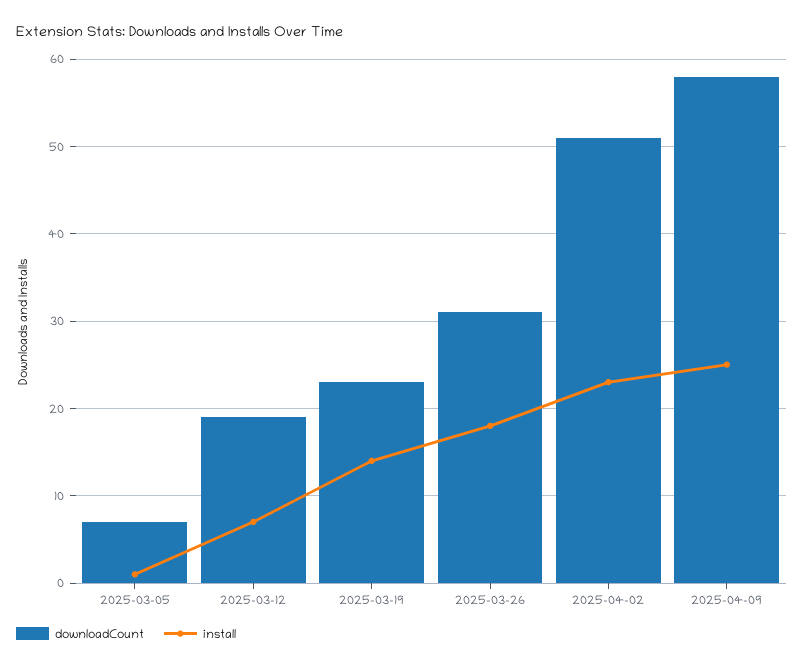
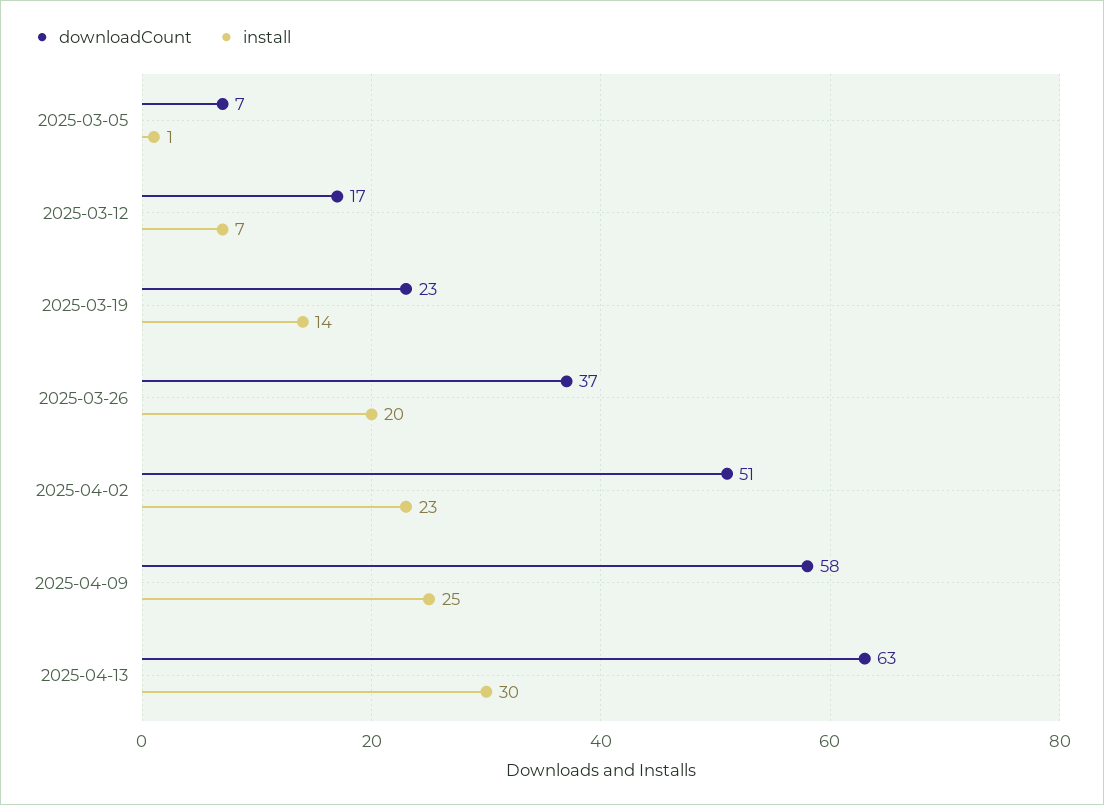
downloadCount, 2025-03-12: 19 -> 17
downloadCount, 2025-03-26: 31 -> 37
install, 2025-03-26: 18 -> 20
downloadCount, 2025-04-13: none -> 63
install, 2025-04-13: none -> 30

